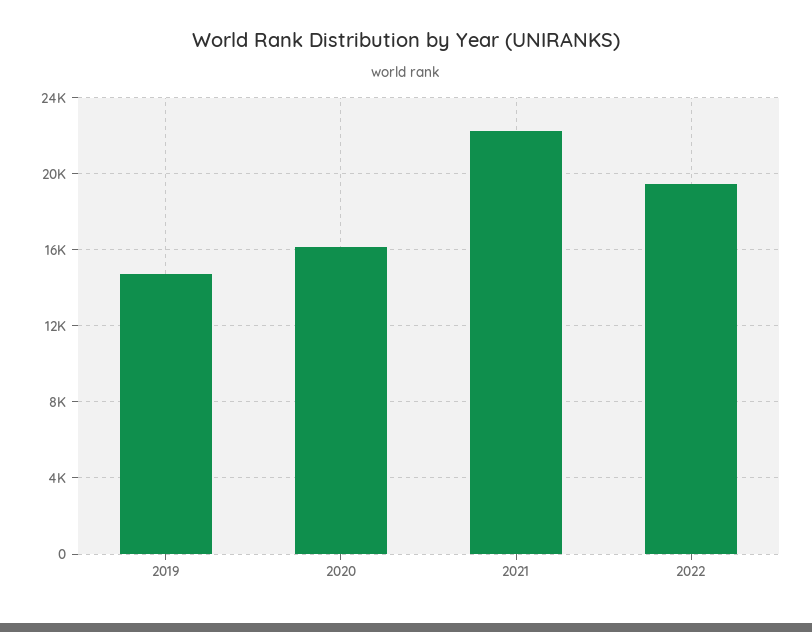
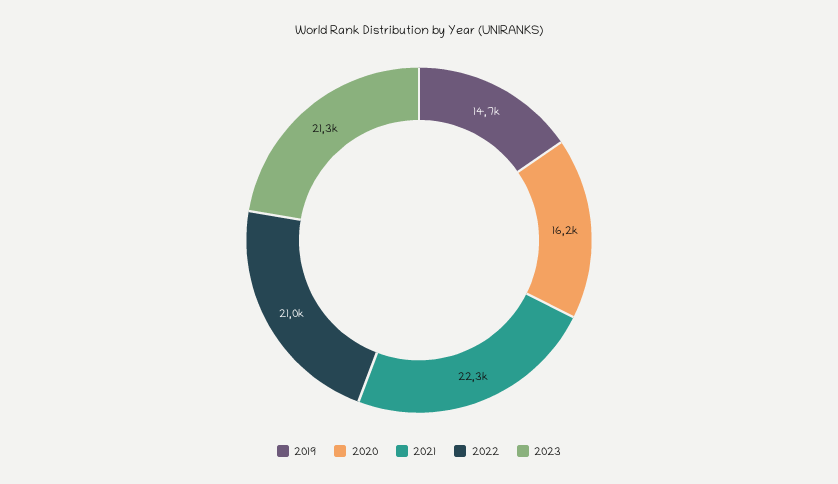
2022: 19500 -> 21000
2023: none -> 21300

